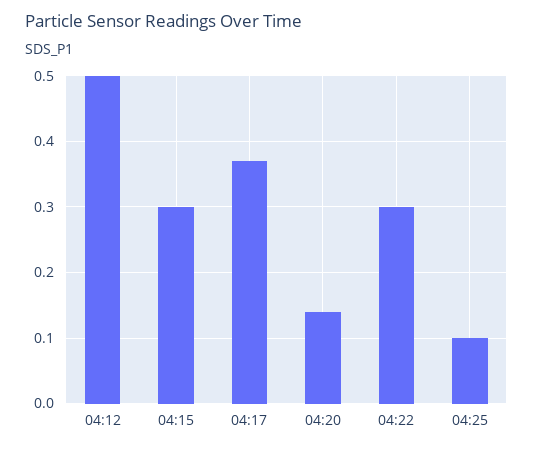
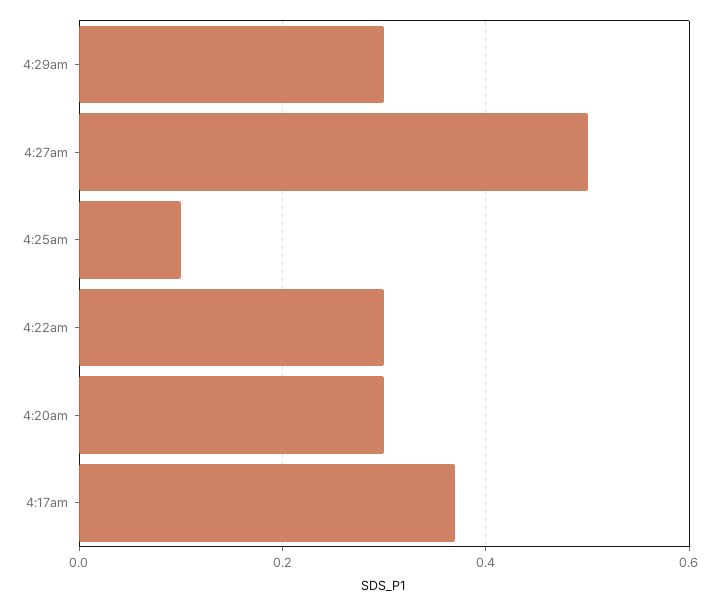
04:12: 0.5 -> none
04:15: 0.3 -> none
04:20: 0.14 -> 0.3
4:29am: none -> 0.3
4:27am: none -> 0.5

